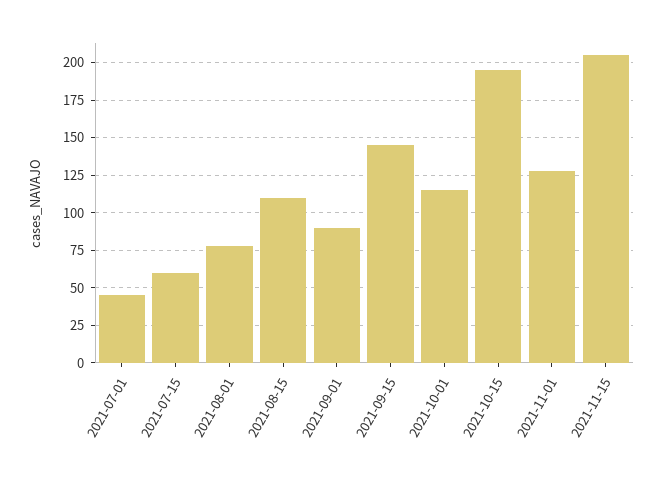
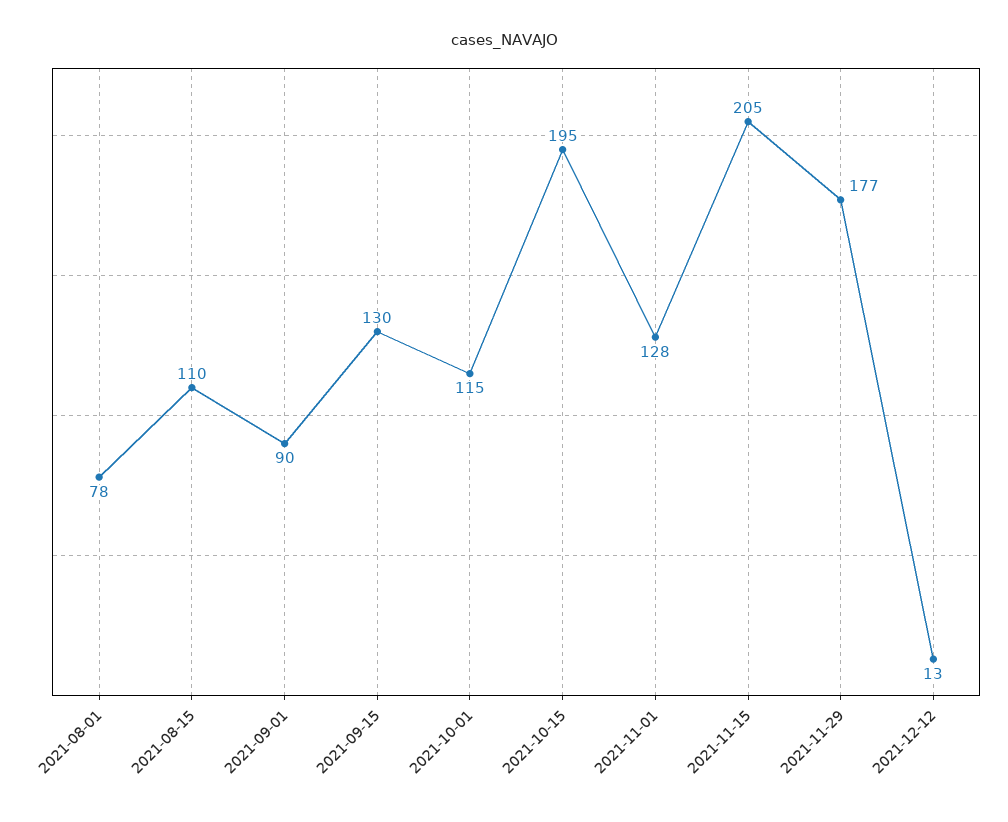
2021-07-01: 45 -> none
2021-07-15: 60 -> none
2021-09-15: 145 -> 130
2021-11-29: none -> 177
2021-12-12: none -> 13

